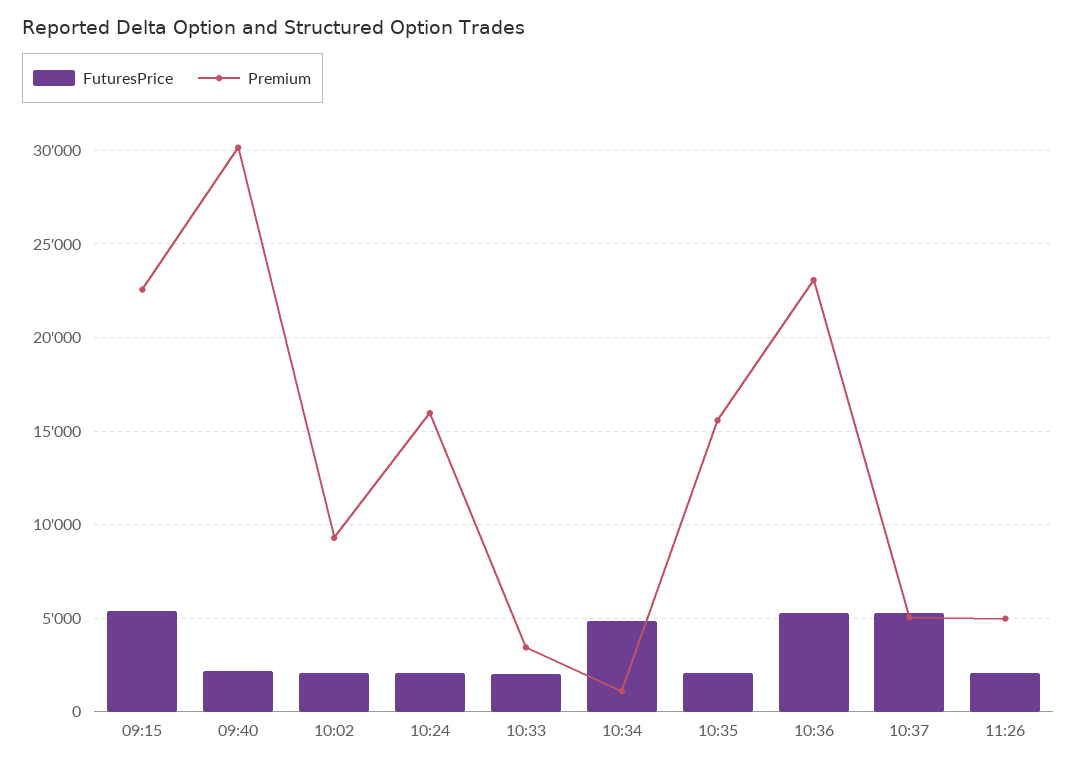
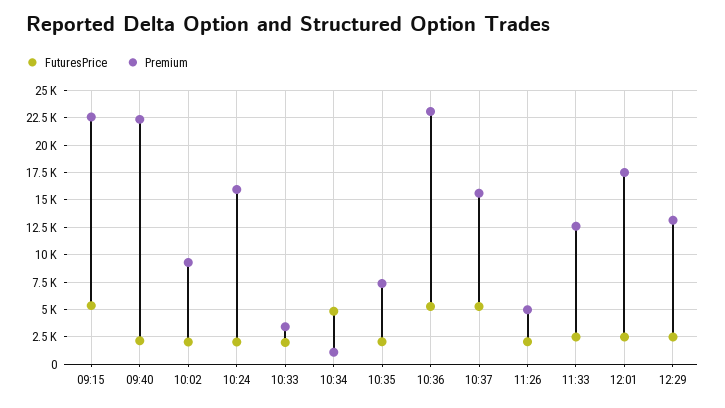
Premium, 09:40: 30000 -> 22500
Premium, 10:35: 15500 -> 7500
Premium, 10:37: 5000 -> 15000
FuturesPrice, 11:33: none -> 2500
Premium, 11:33: none -> 12500
FuturesPrice, 12:01: none -> 2500
Premium, 12:01: none -> 17500
FuturesPrice, 12:29: none -> 2500
Premium, 12:29: none -> 12500

